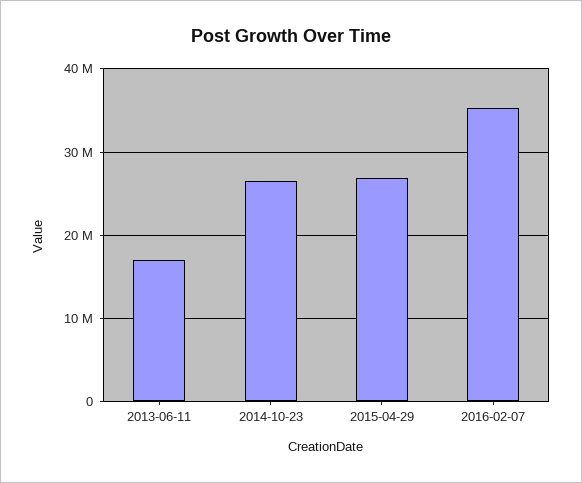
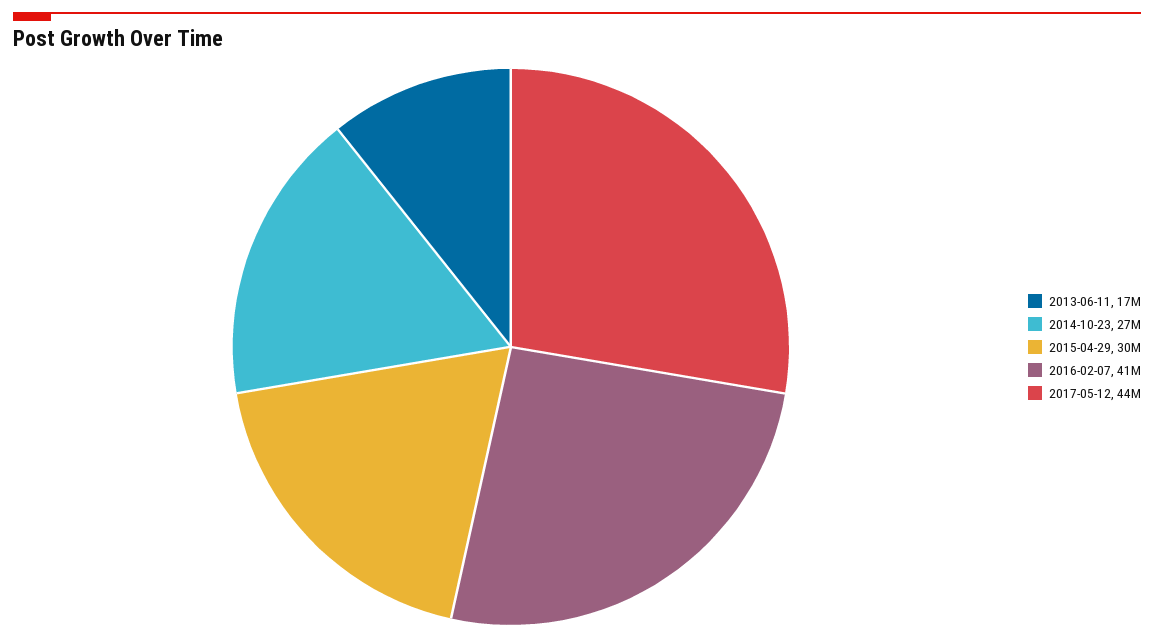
2015-04-29: 27000000 -> 30000000
2016-02-07: 35000000 -> 41000000
2017-05-12: none -> 44000000

